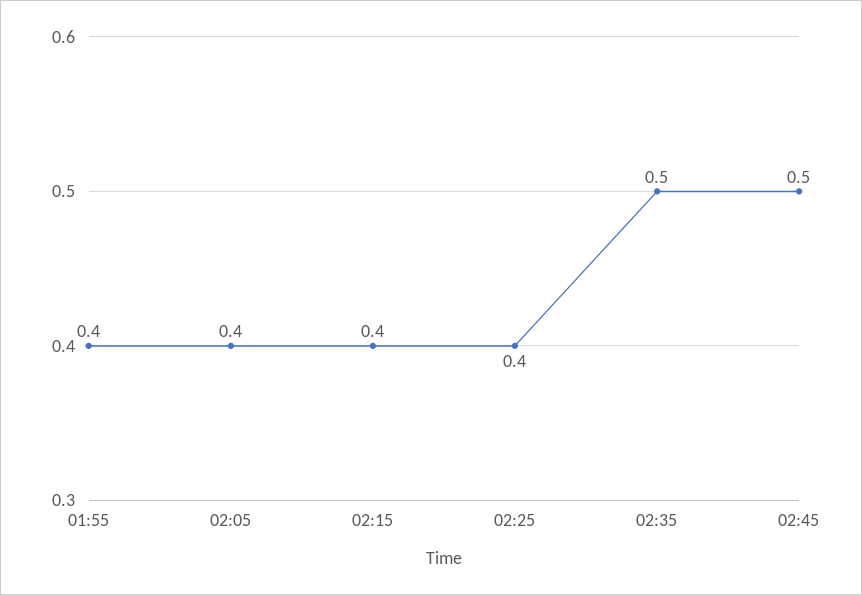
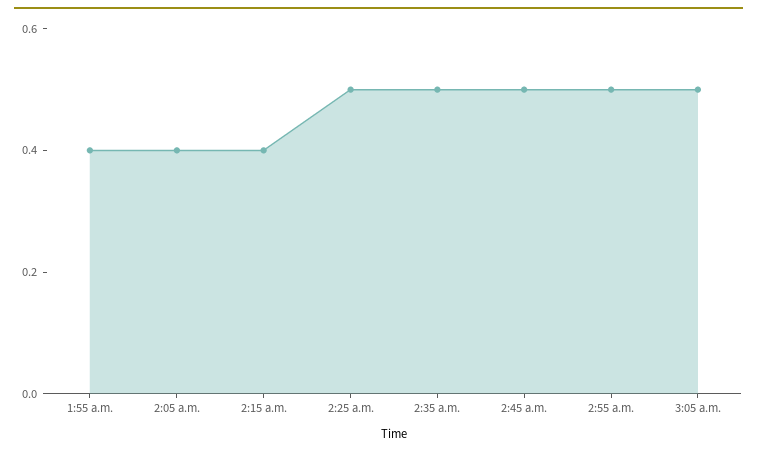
02:25: 0.4 -> 0.5
2:55 a.m.: none -> 0.5
3:05 a.m.: none -> 0.5

